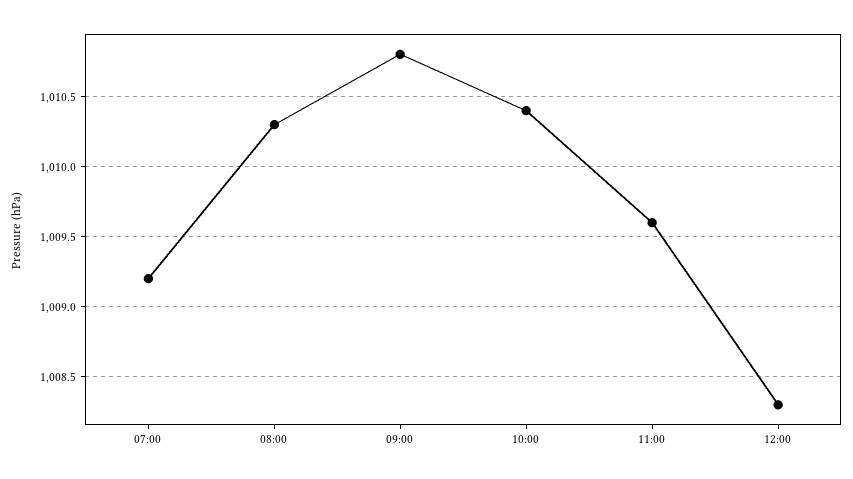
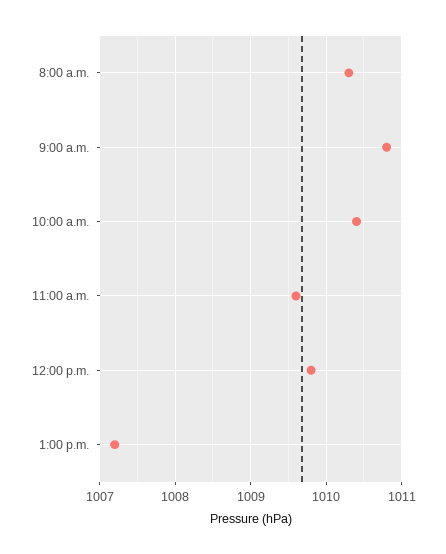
07:00: 1009.2 -> none
12:00: 1008.3 -> 1009.8
1:00 p.m.: none -> 1007.2

